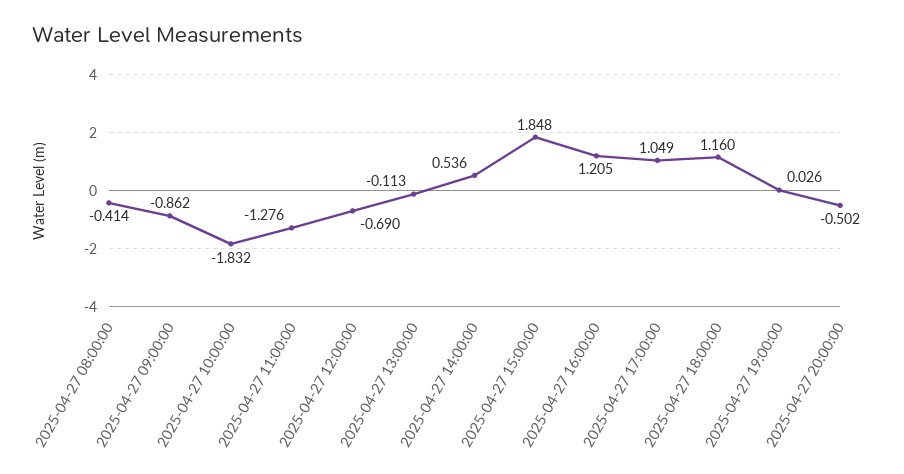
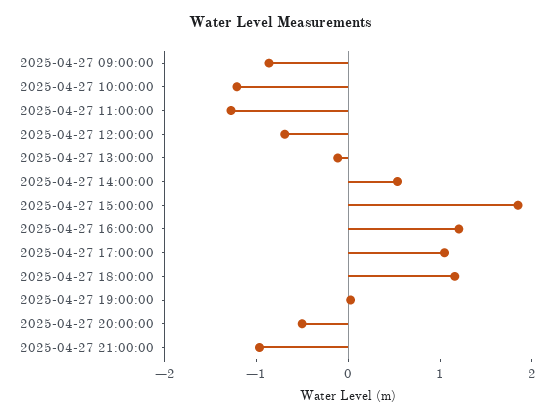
2025-04-27 08:00:00: -0.414 -> none
2025-04-27 10:00:00: -1.832 -> -1.2
2025-04-27 21:00:00: none -> -1

